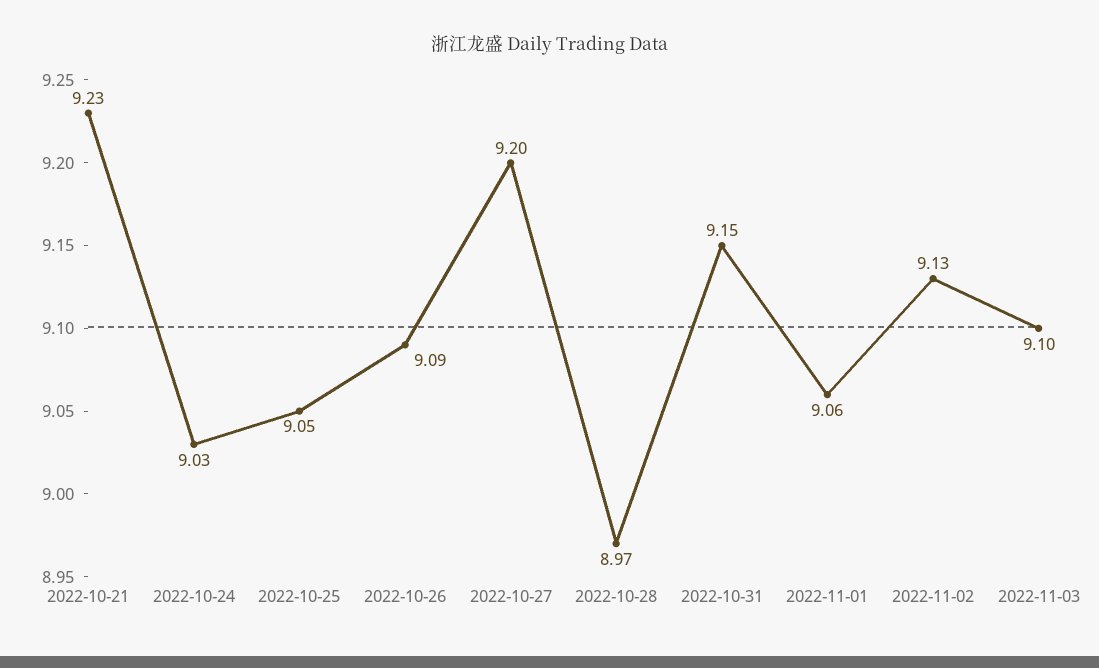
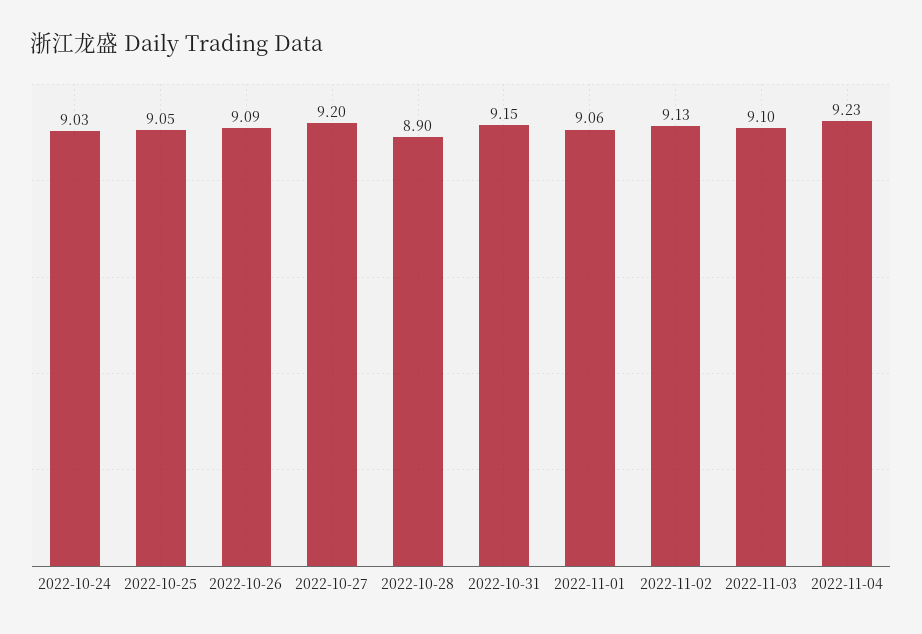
2022-10-21: 9.23 -> none
2022-10-28: 8.97 -> 8.9
2022-11-04: none -> 9.23

